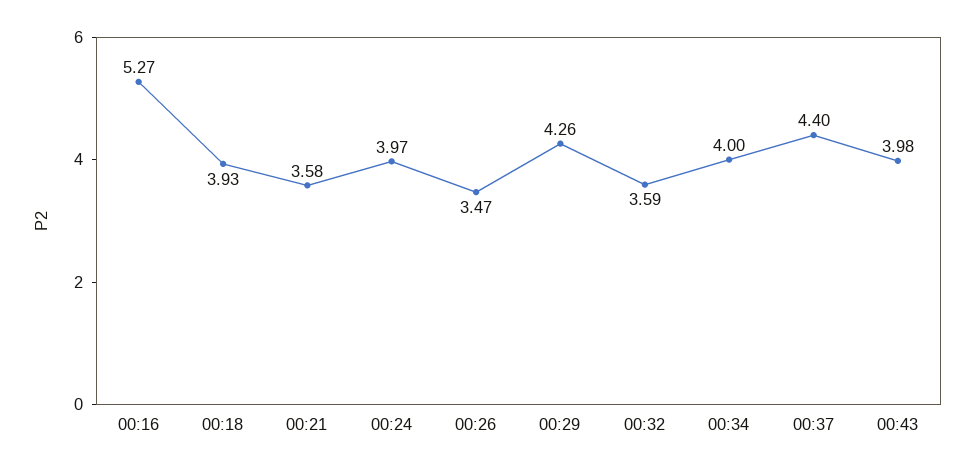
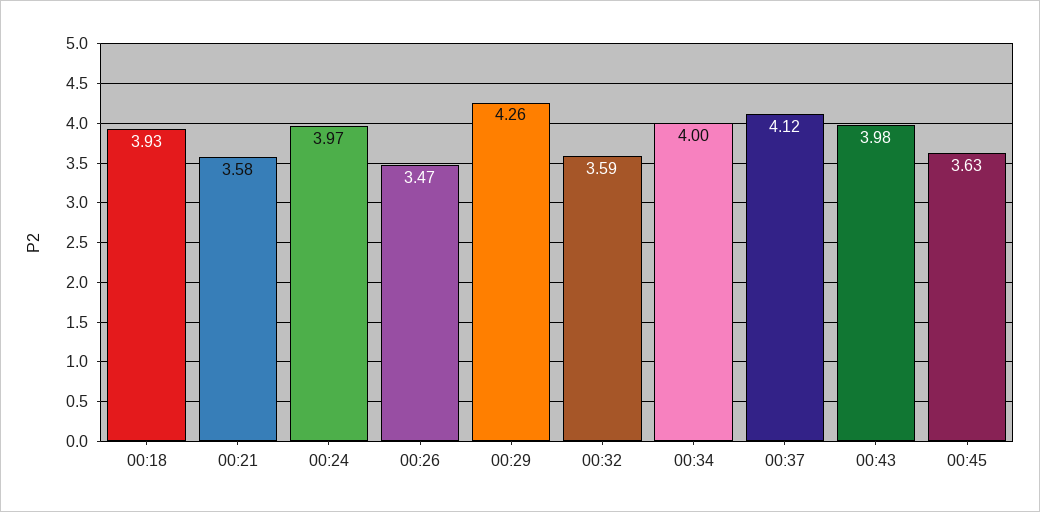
00:16: 5.27 -> none
00:37: 4.4 -> 4.12
00:45: none -> 3.63

